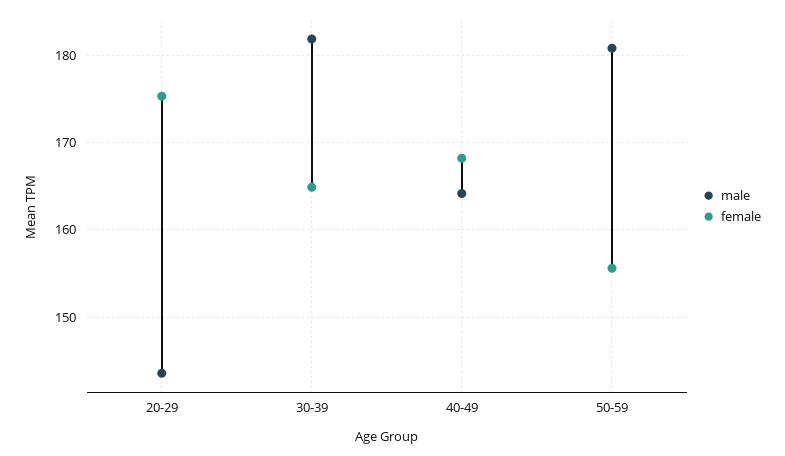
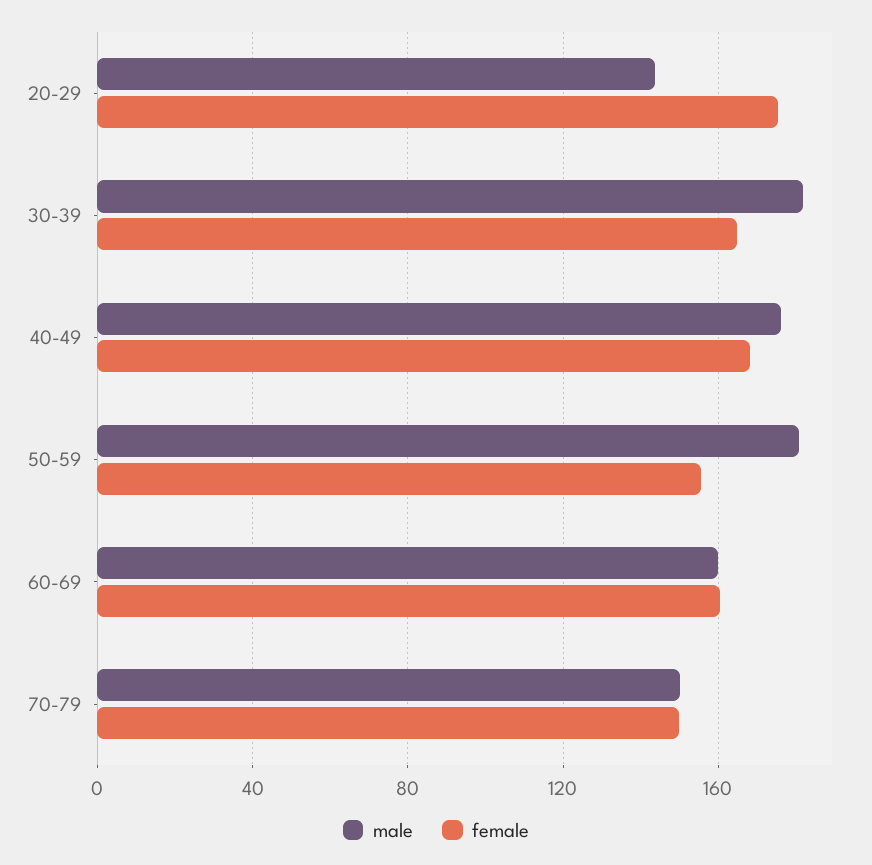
male, 40-49: 164 -> 175
male, 60-69: none -> 160
female, 60-69: none -> 160
male, 70-79: none -> 150
female, 70-79: none -> 150

